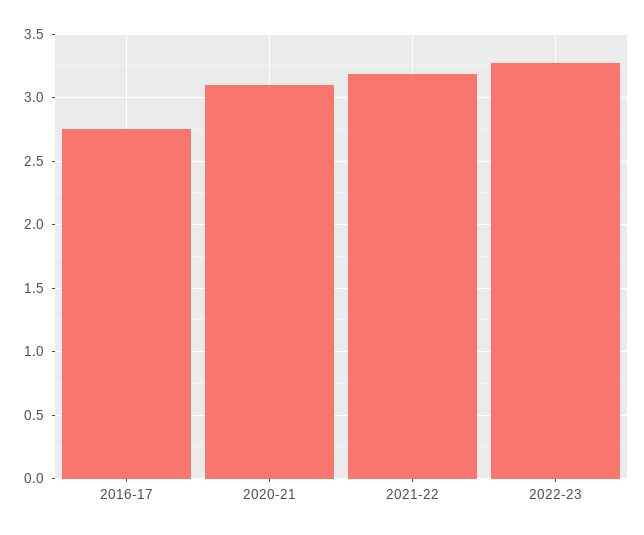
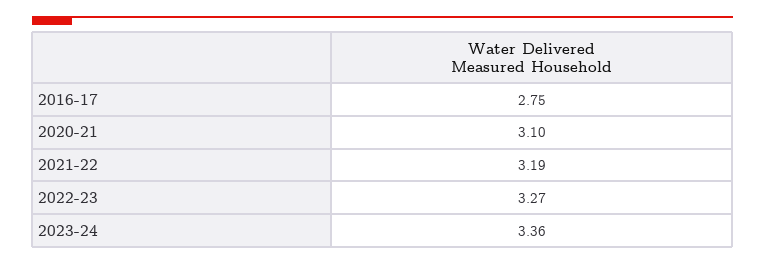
2023-24: none -> 3.36

